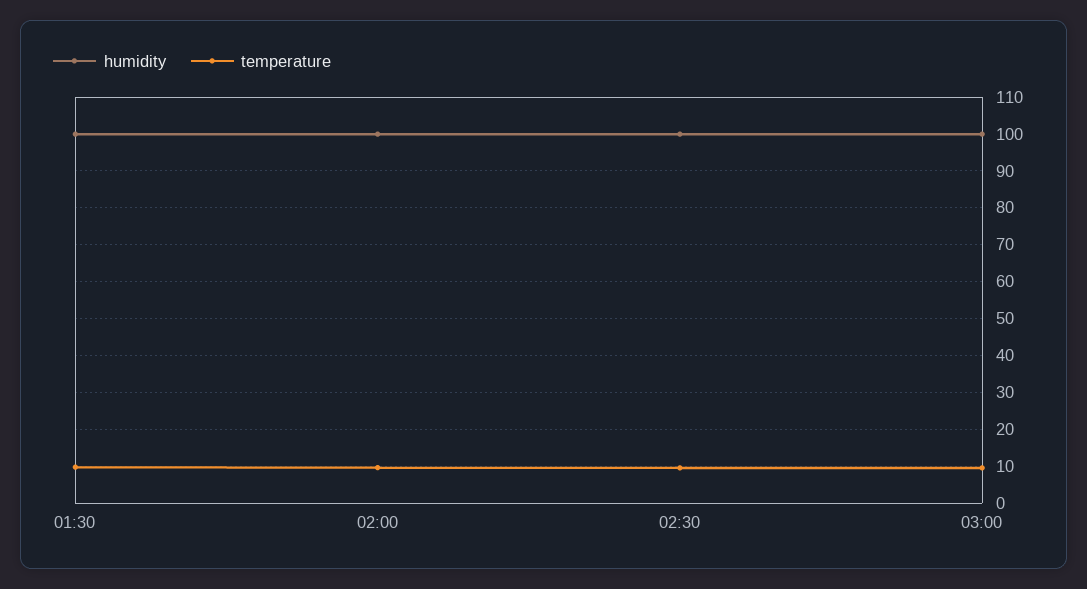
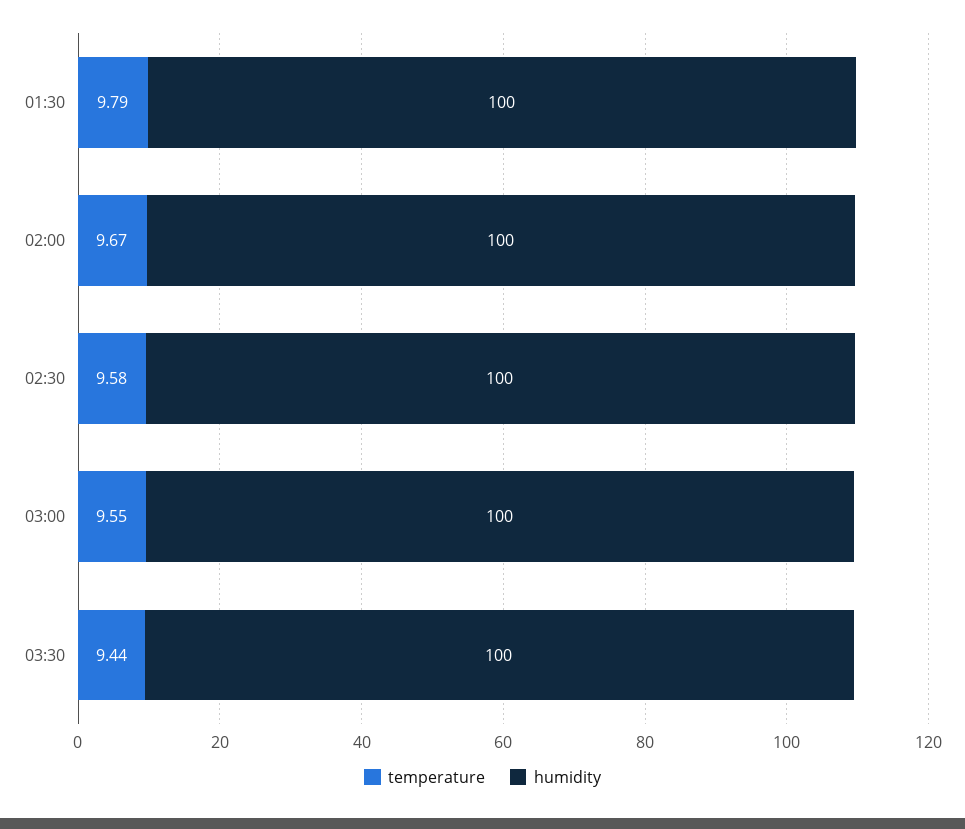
temperature, 03:30: none -> 9.44
humidity, 03:30: none -> 100

